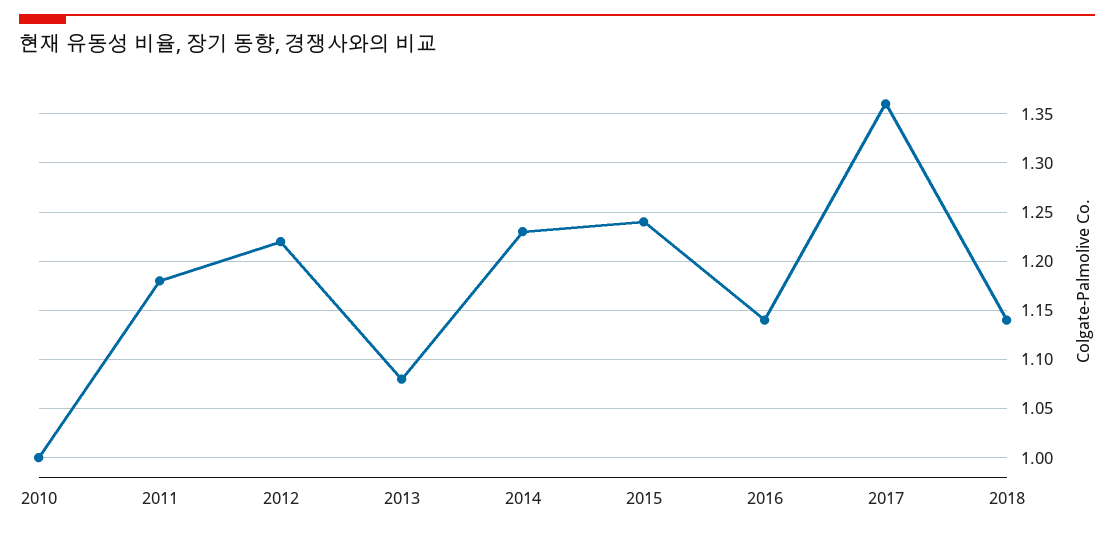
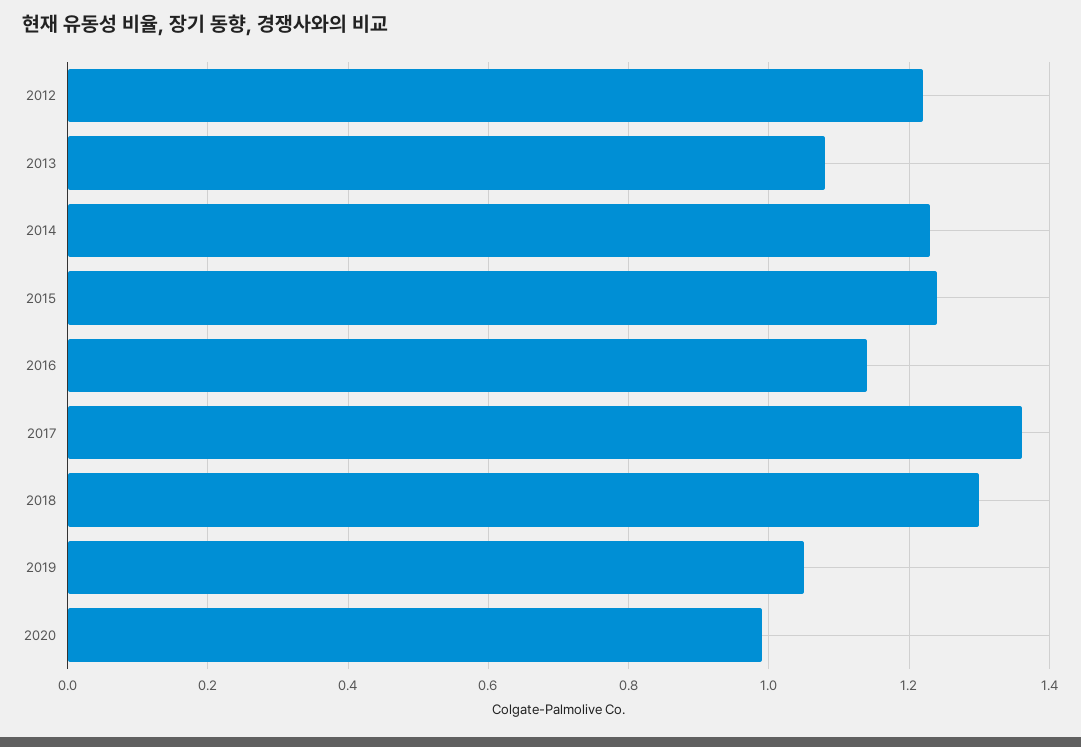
2010: 1 -> none
2011: 1.18 -> none
2018: 1.14 -> 1.3
2019: none -> 1.05
2020: none -> 1

